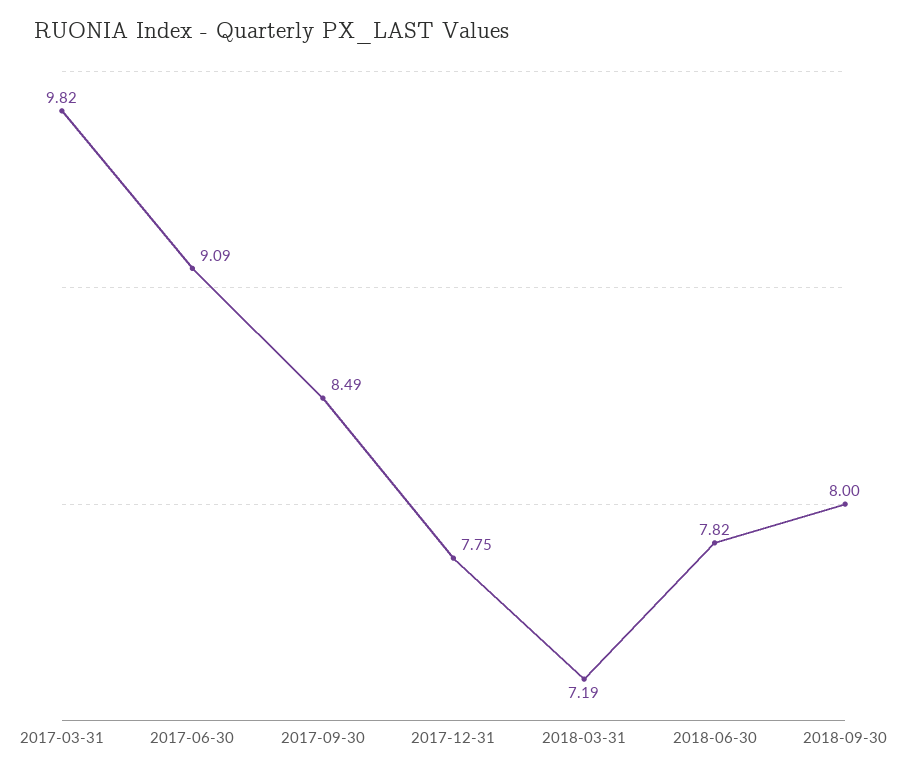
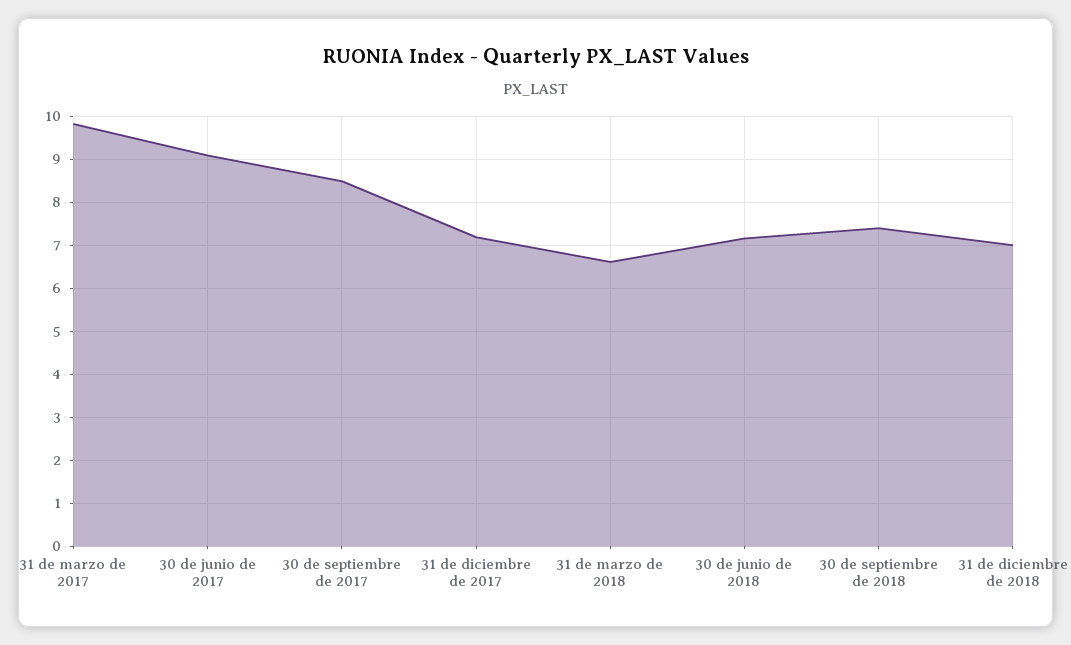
2017-12-31: 7.75 -> 7.2
2018-03-31: 7.19 -> 6.6
2018-06-30: 7.82 -> 7.2
2018-09-30: 8 -> 7.4
31 de diciembre de 2018: none -> 7

